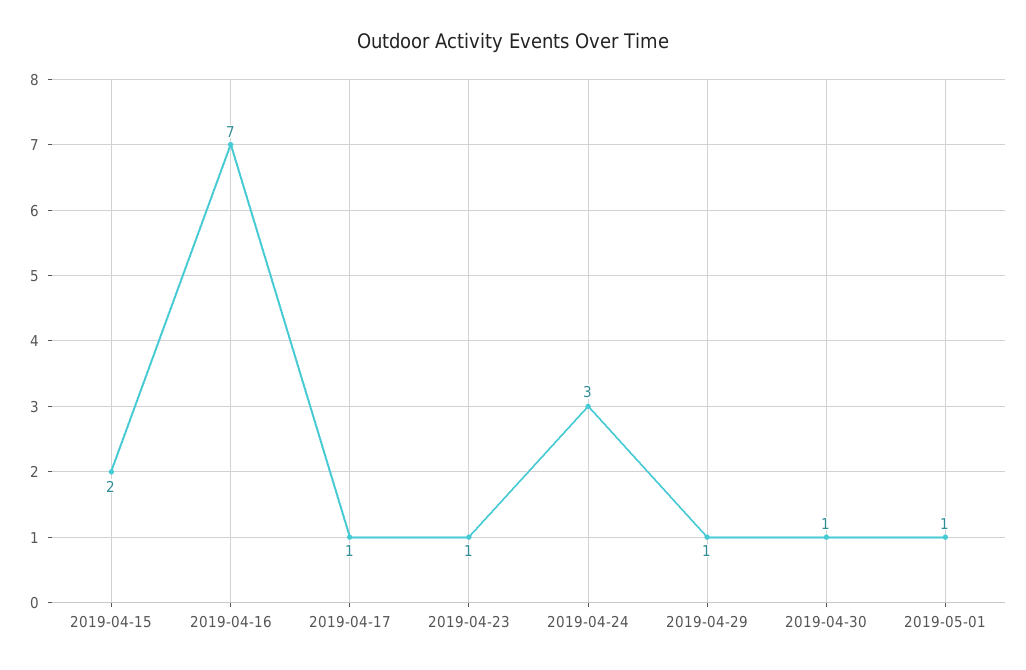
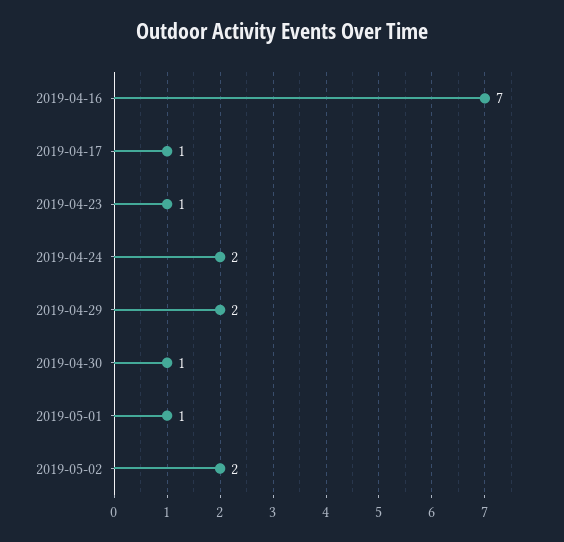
2019-04-15: 2 -> none
2019-04-24: 3 -> 2
2019-04-29: 1 -> 2
2019-05-02: none -> 2

